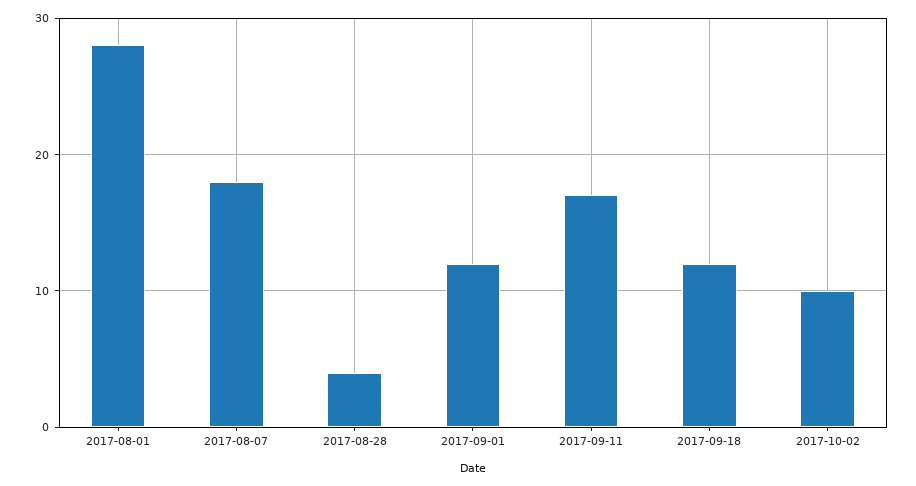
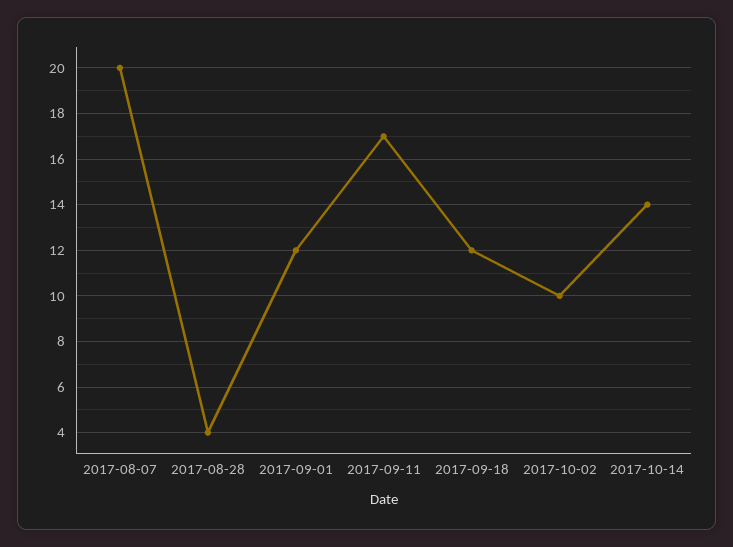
2017-08-01: 28 -> none
2017-08-07: 18 -> 20
2017-10-14: none -> 14

